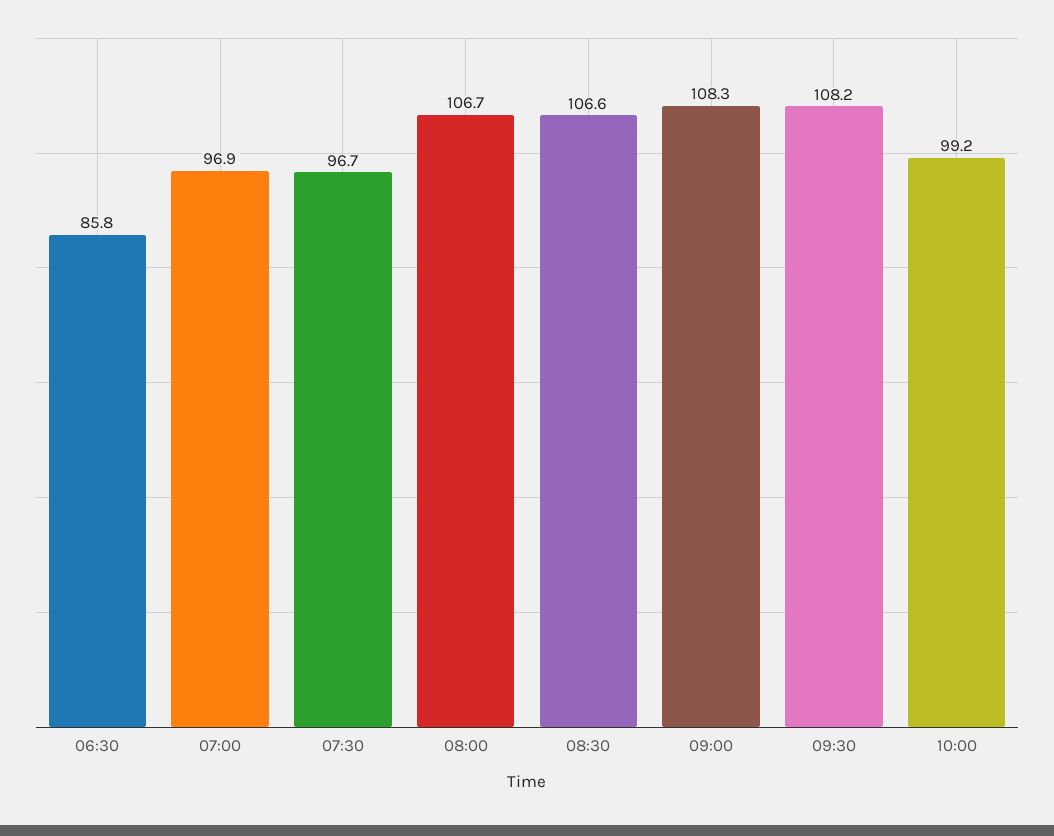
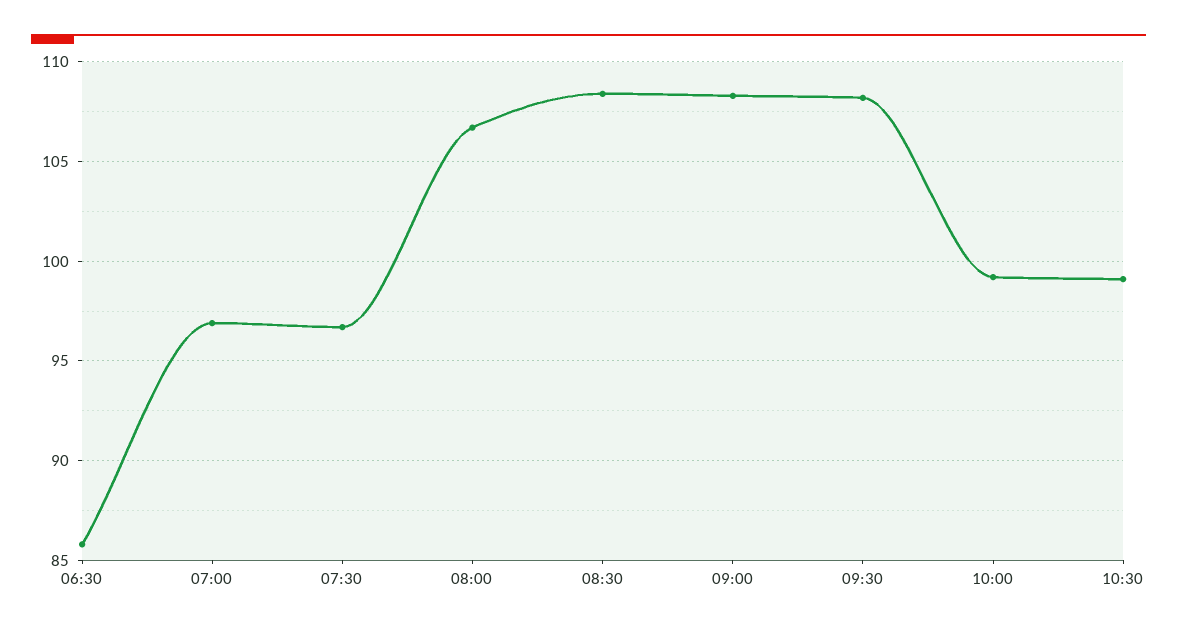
08:30: 106.6 -> 108.5
10:30: none -> 99

